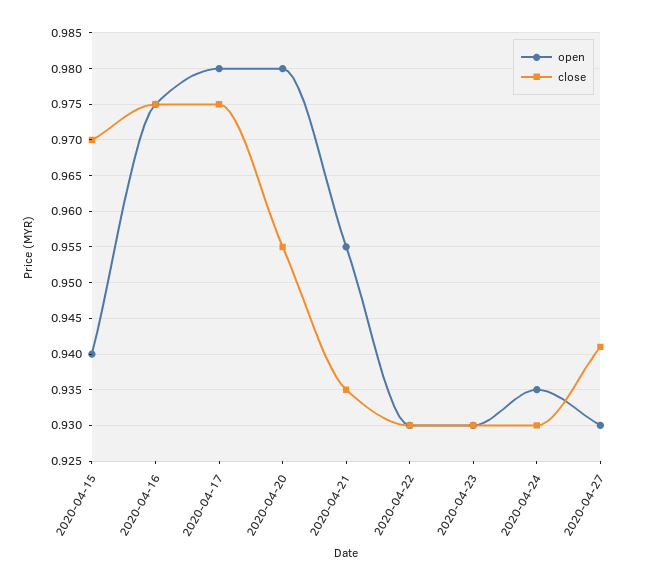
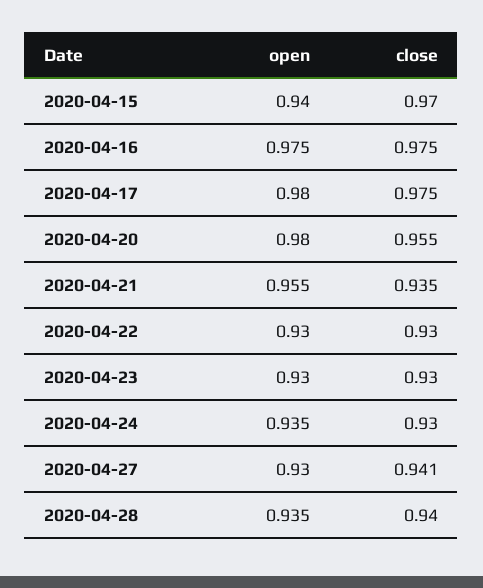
open, 2020-04-28: none -> 0.935
close, 2020-04-28: none -> 0.94

